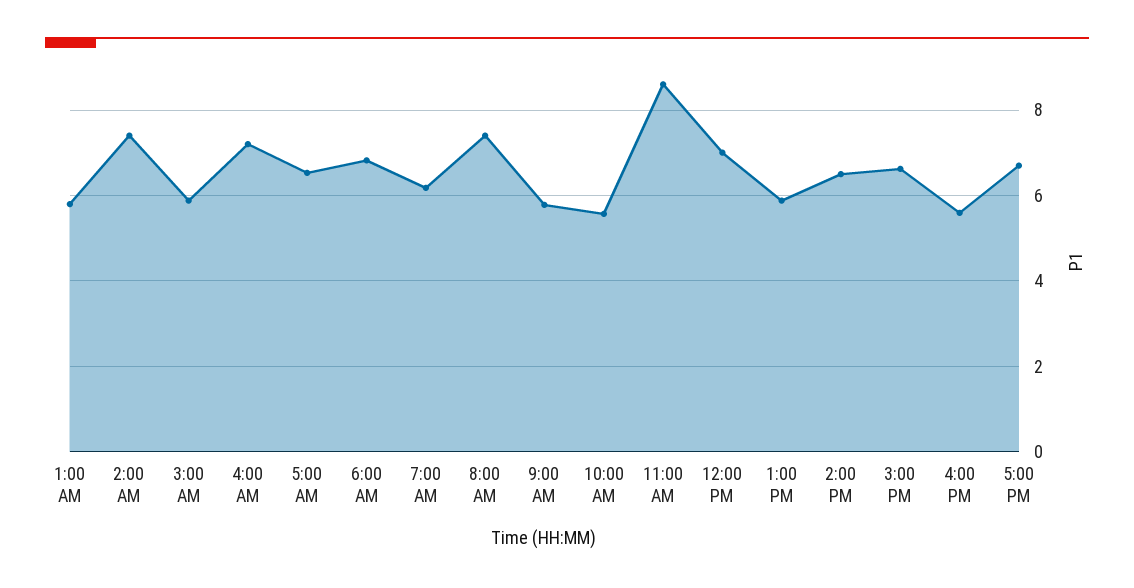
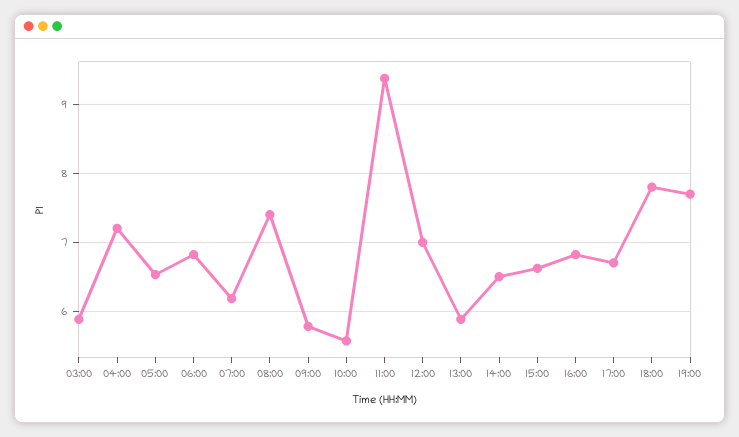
1:00 AM: 5.8 -> none
2:00 AM: 7.4 -> none
11:00 AM: 8.6 -> 9.4
4:00 PM: 5.6 -> 6.8
18:00: none -> 7.8
19:00: none -> 7.7

